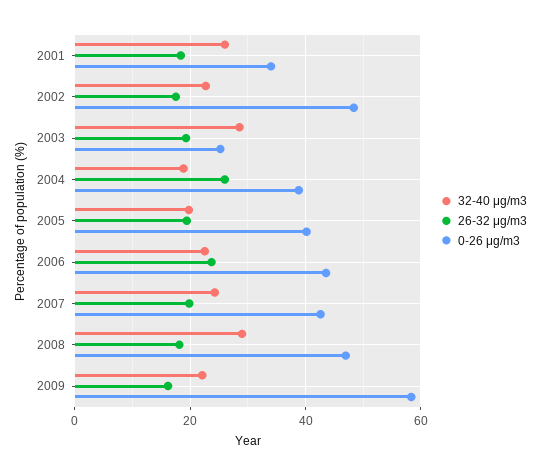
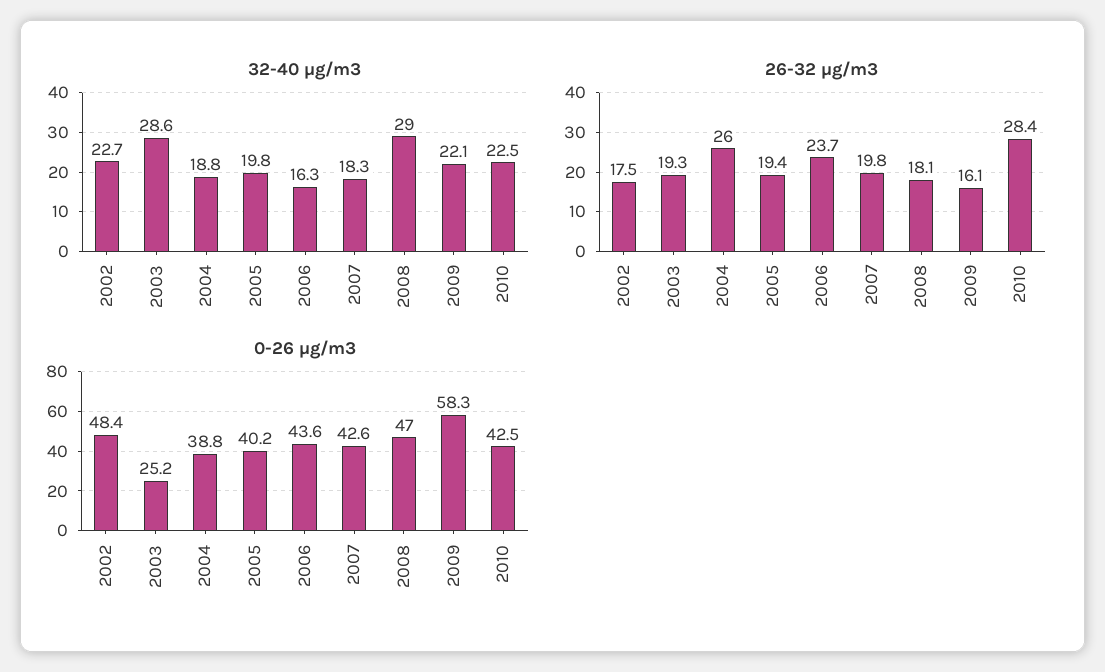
32-40 μg/m3, 2001: 26 -> none
26-32 μg/m3, 2001: 18 -> none
0-26 μg/m3, 2001: 34 -> none
32-40 μg/m3, 2006: 22 -> 16.3
32-40 μg/m3, 2007: 24 -> 18.3
32-40 μg/m3, 2010: none -> 22.5
26-32 μg/m3, 2010: none -> 28.4
0-26 μg/m3, 2010: none -> 42.5

